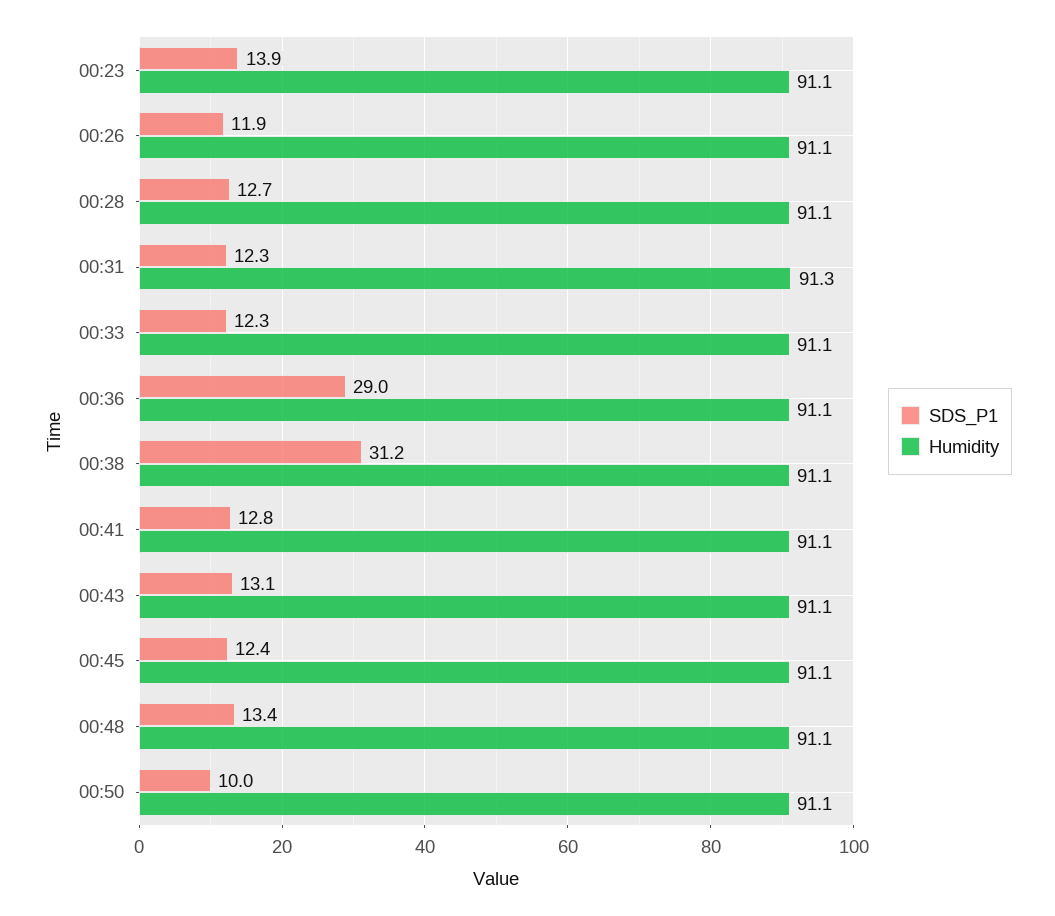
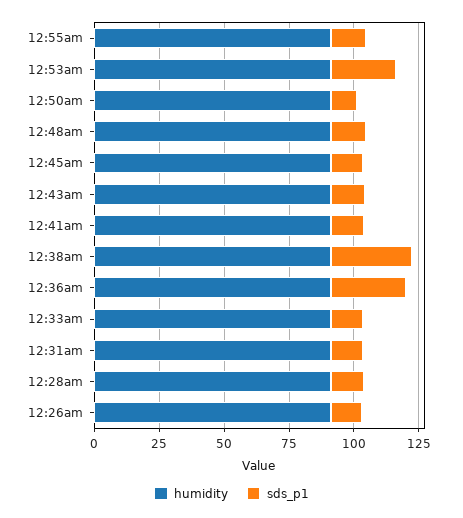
SDS_P1, 00:23: 13.9 -> none
Humidity, 00:23: 91.1 -> none
Humidity, 12:55am: none -> 90
SDS_P1, 12:55am: none -> 15
Humidity, 12:53am: none -> 90
SDS_P1, 12:53am: none -> 25

